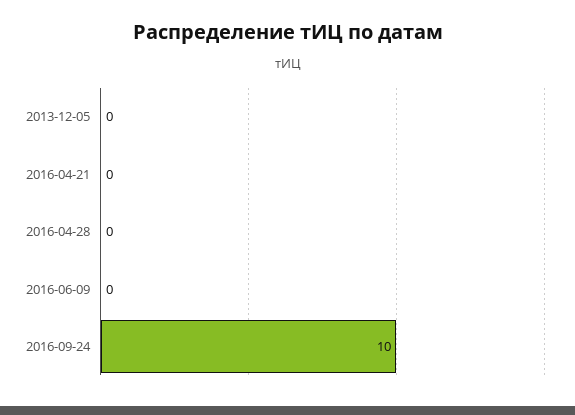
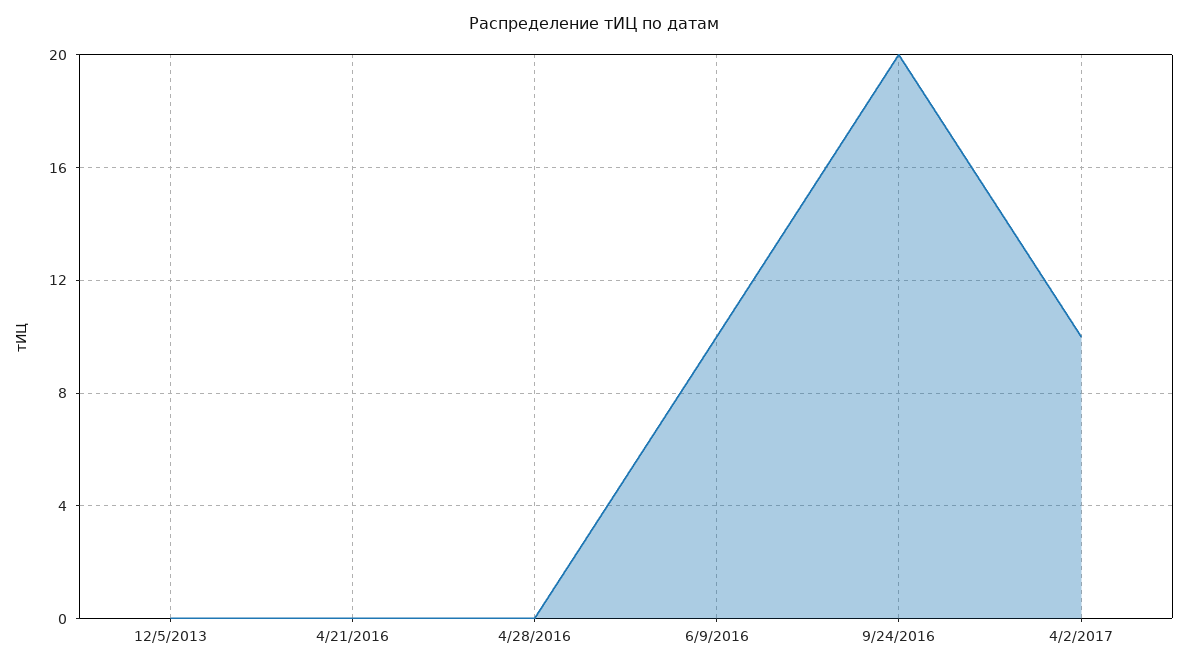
2016-06-09: 0 -> 10
2016-09-24: 10 -> 20
4/2/2017: none -> 10

